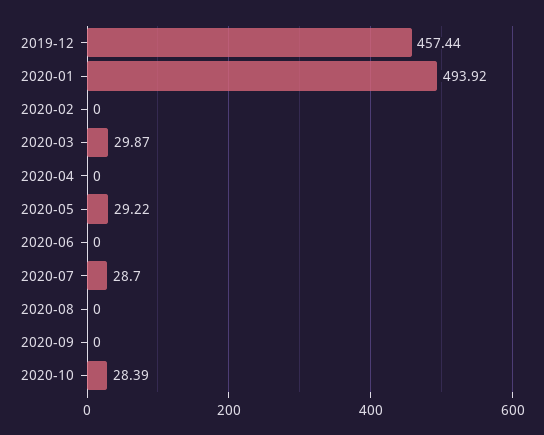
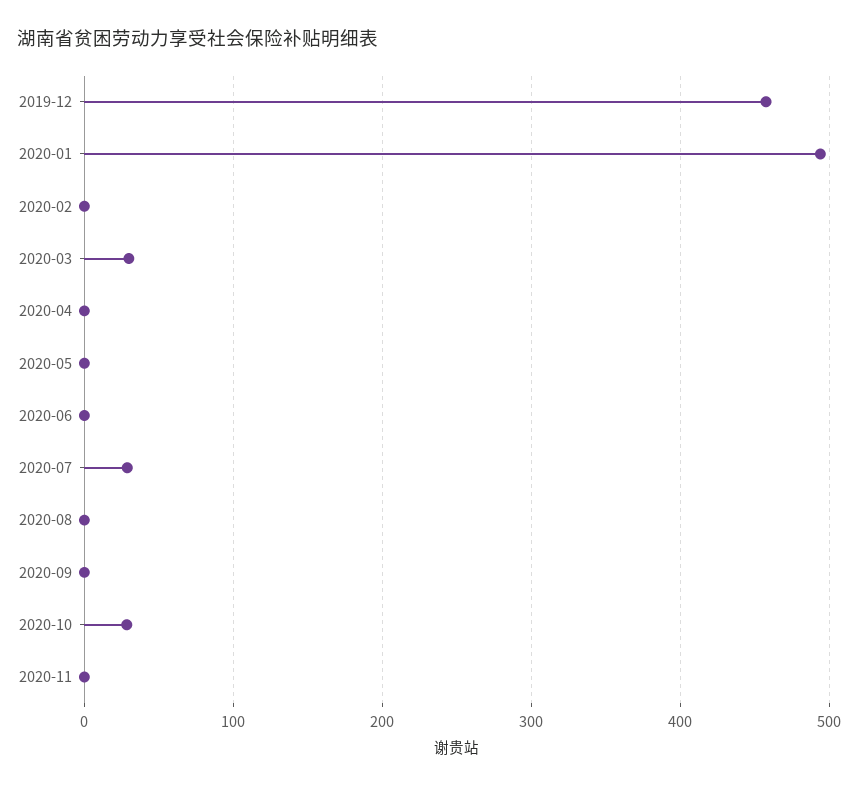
2020-05: 29.22 -> 0
2020-11: none -> 0

